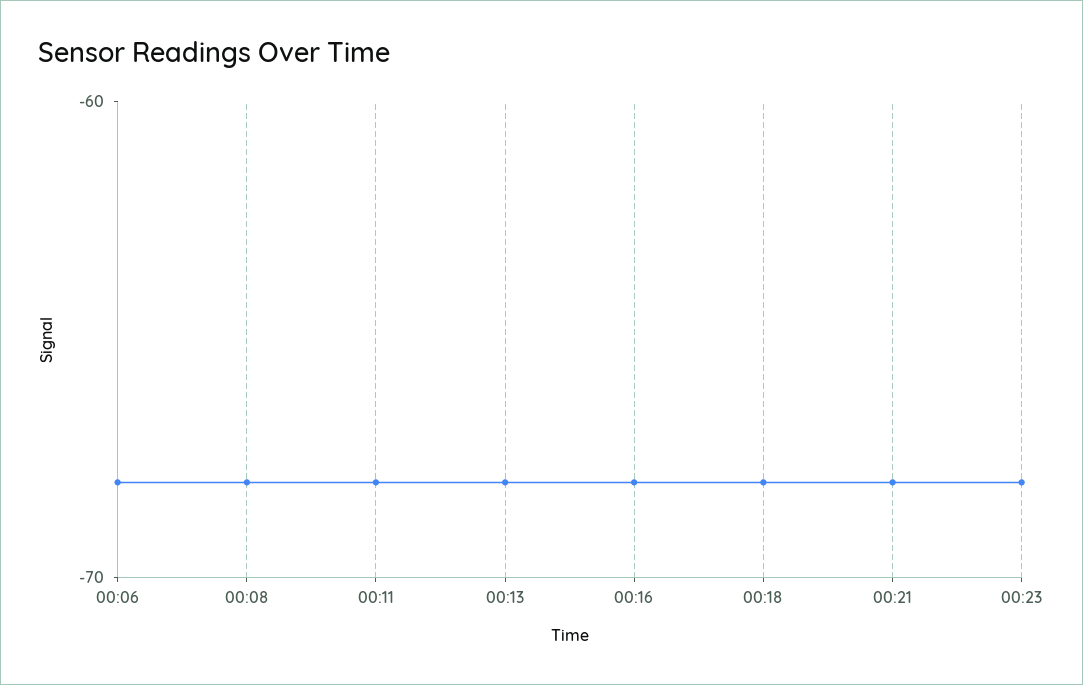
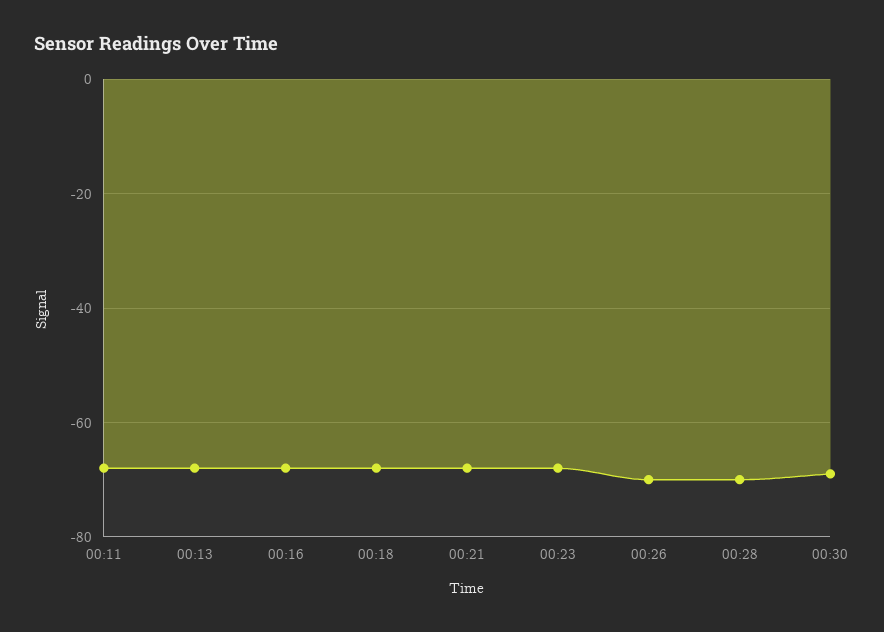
00:06: -68 -> none
00:08: -68 -> none
00:26: none -> -70
00:28: none -> -70
00:30: none -> -70

